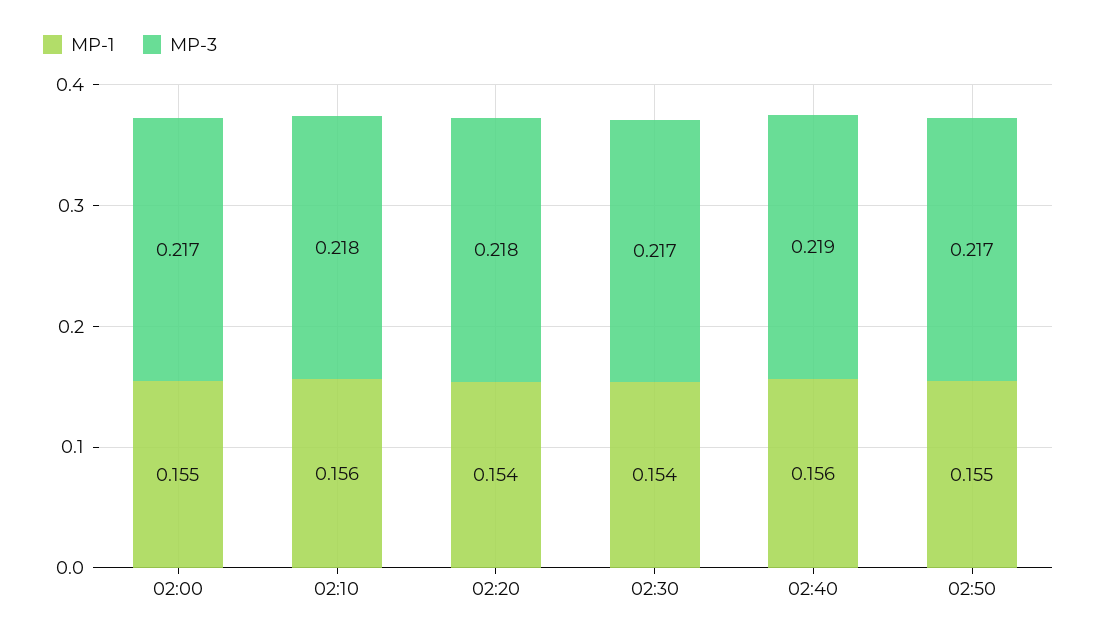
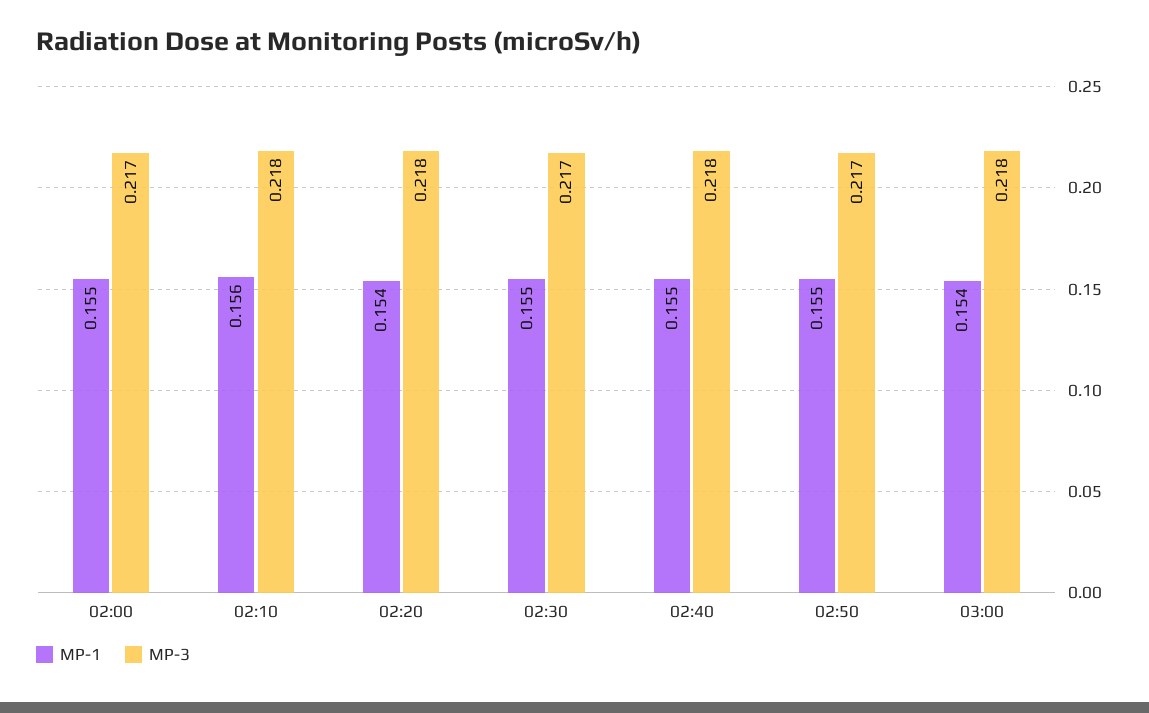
MP-1, 02:30: 0.154 -> 0.155
MP-1, 02:40: 0.156 -> 0.155
MP-3, 02:40: 0.219 -> 0.218
MP-1, 03:00: none -> 0.154
MP-3, 03:00: none -> 0.218

